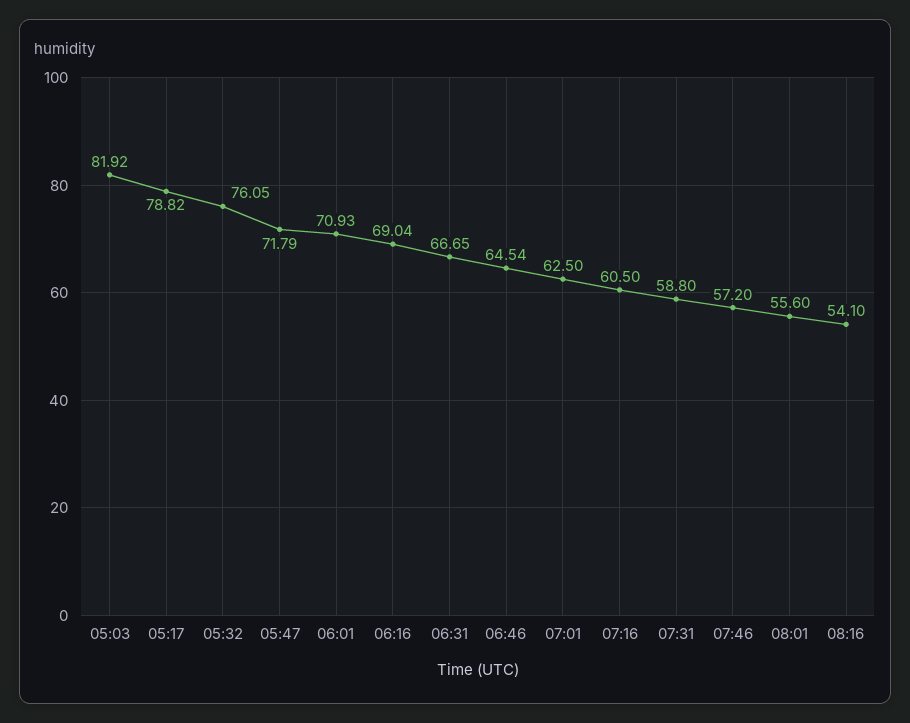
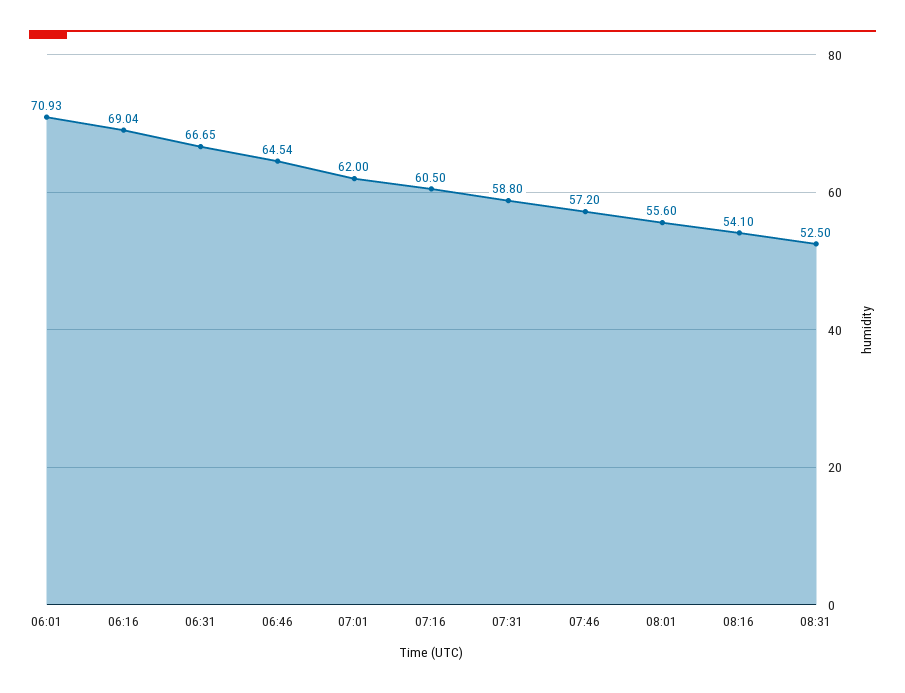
05:03: 81.92 -> none
05:17: 78.82 -> none
05:32: 76.05 -> none
05:47: 71.79 -> none
07:01: 62.5 -> 62
08:31: none -> 52.5

